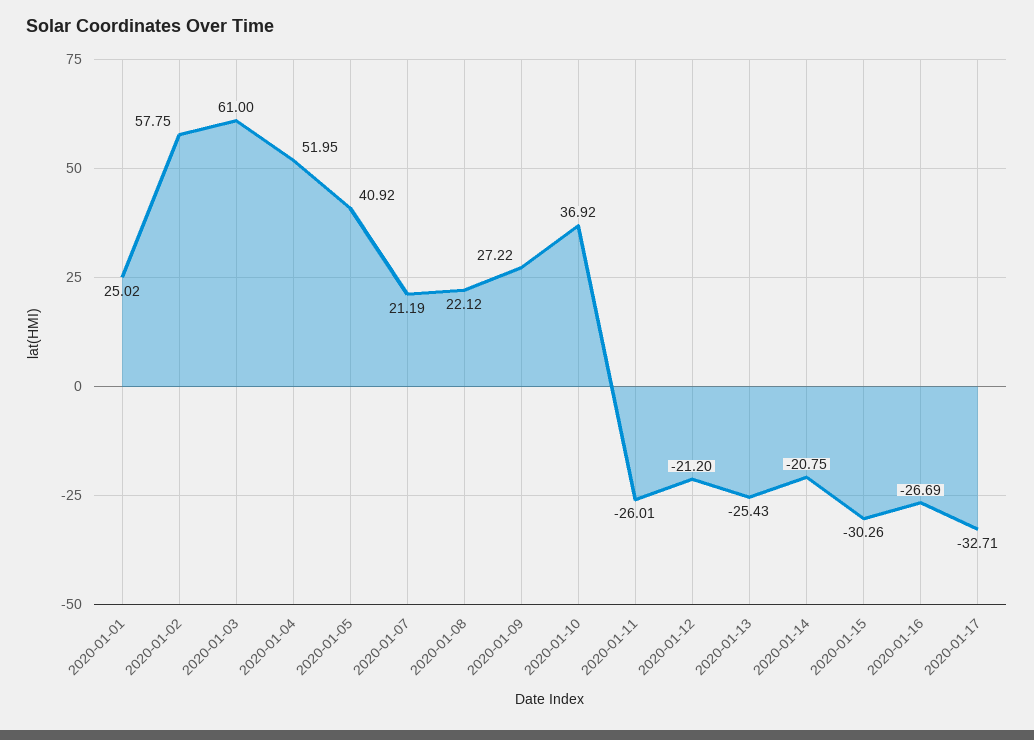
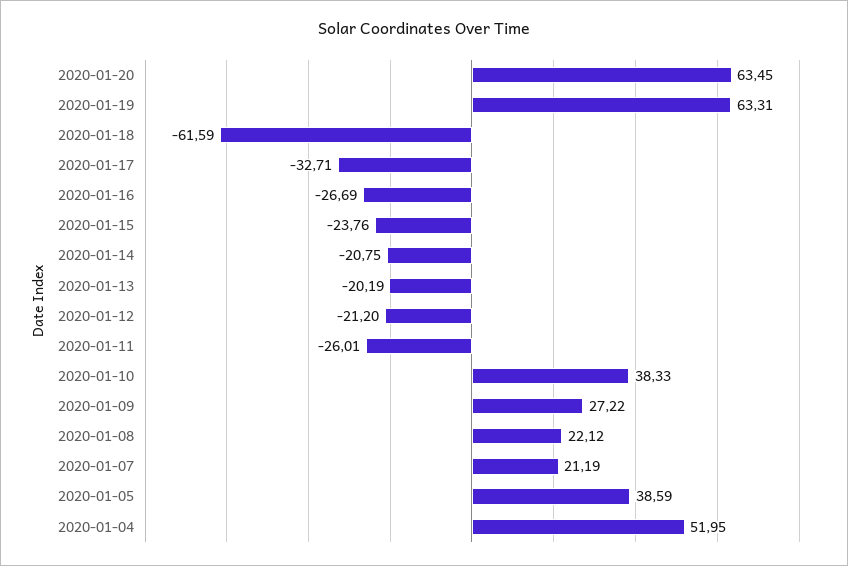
2020-01-01: 25.02 -> none
2020-01-02: 57.75 -> none
2020-01-03: 61 -> none
2020-01-05: 40.92 -> 38.59
2020-01-10: 36.92 -> 38.33
2020-01-13: -25.43 -> -20.19
2020-01-15: -30.26 -> -23.76
2020-01-20: none -> 63.45
2020-01-19: none -> 63.31
2020-01-18: none -> -61.59

